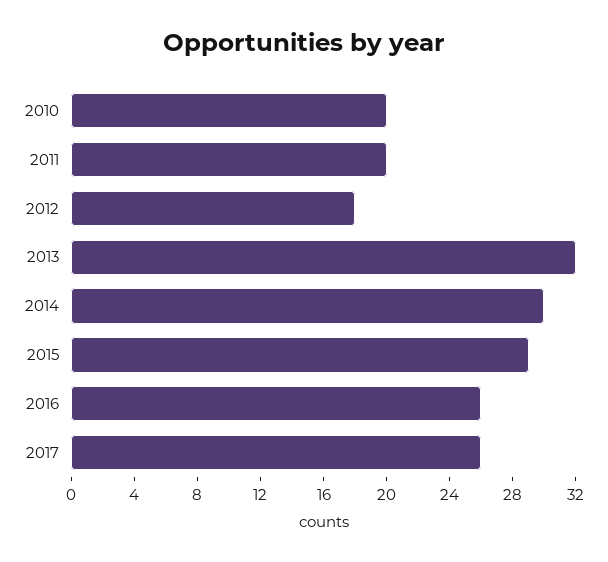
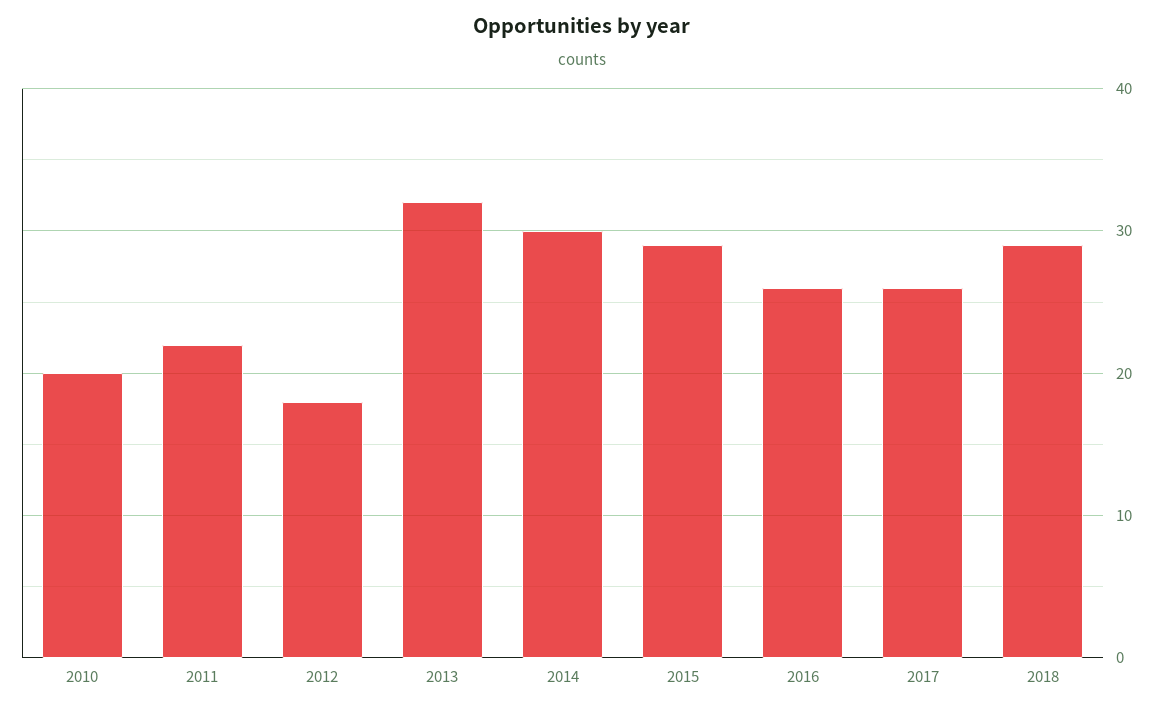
2011: 20 -> 22
2018: none -> 29

